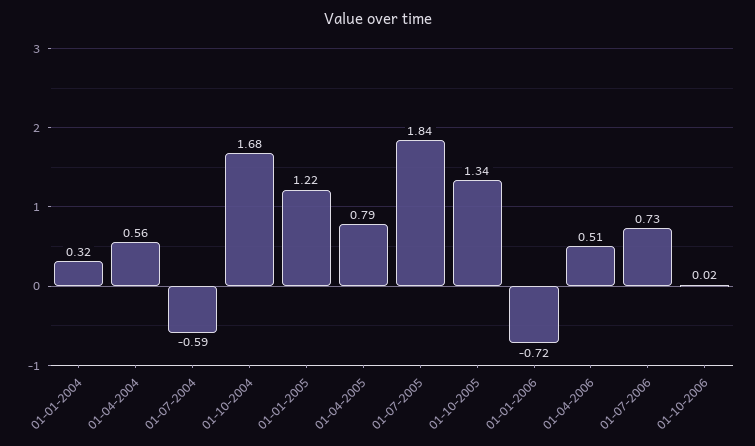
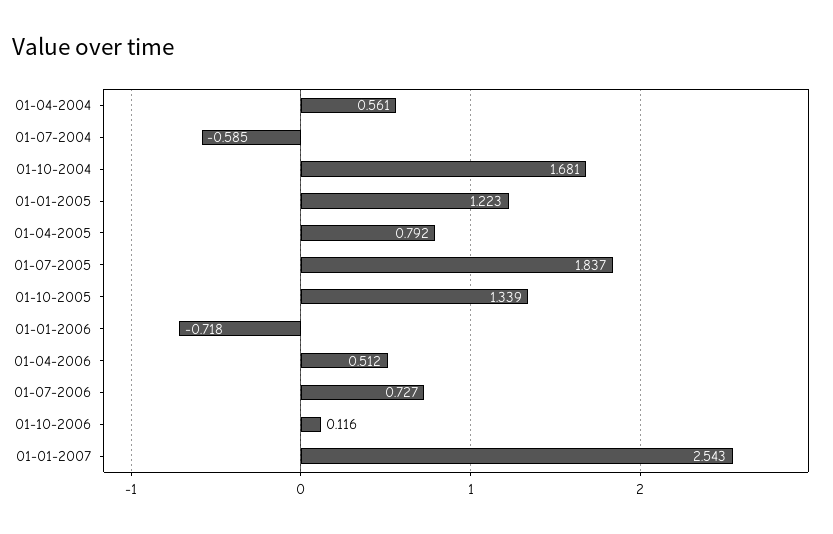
01-01-2004: 0.32 -> none
01-10-2006: 0.02 -> 0.116
01-01-2007: none -> 2.543

